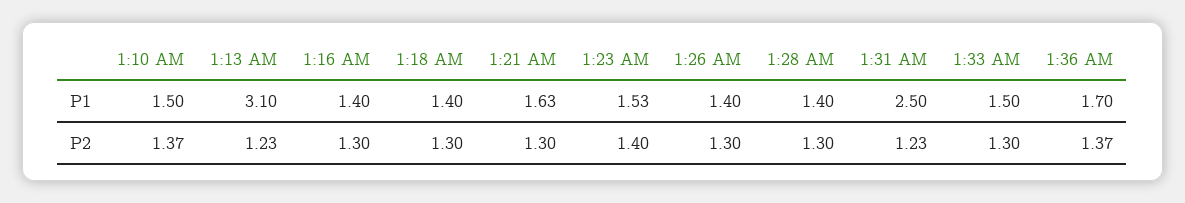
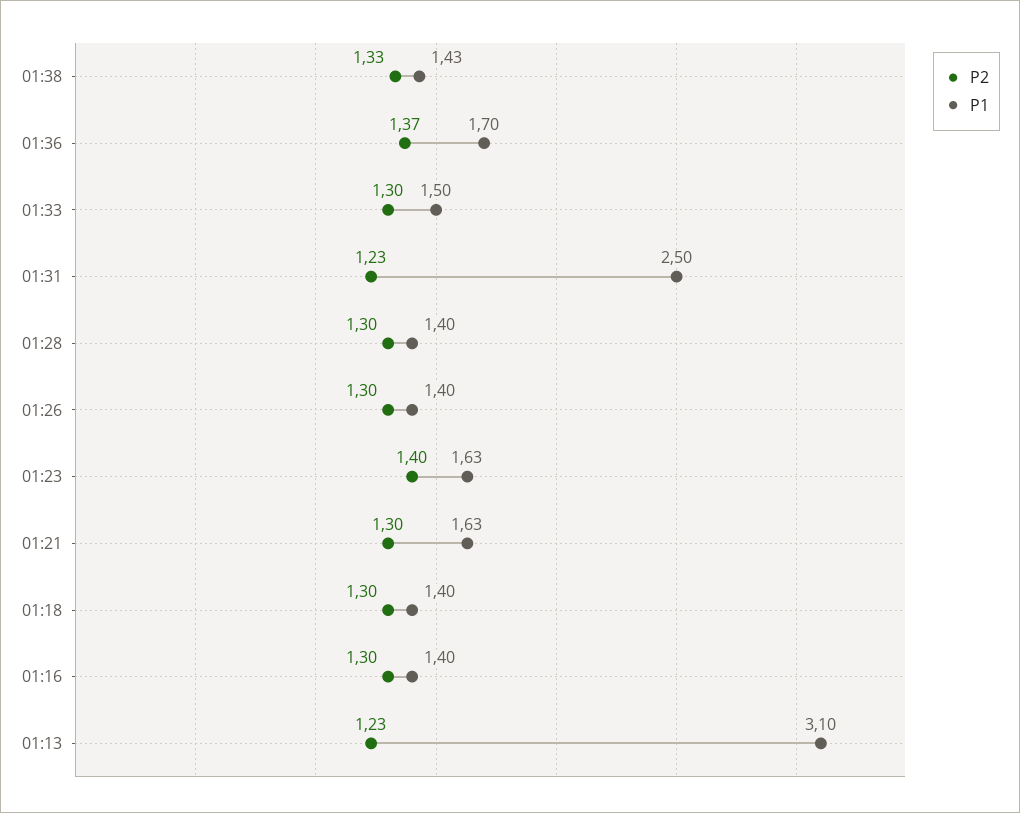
P1, 1:10 AM: 1.5 -> none
P1, 1:23 AM: 1.53 -> 1.63
P2, 1:10 AM: 1.37 -> none
P2, 01:38: none -> 1.33
P1, 01:38: none -> 1.43

